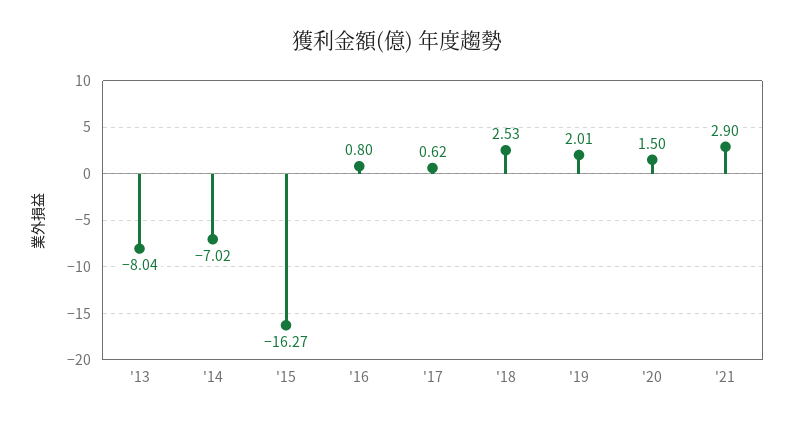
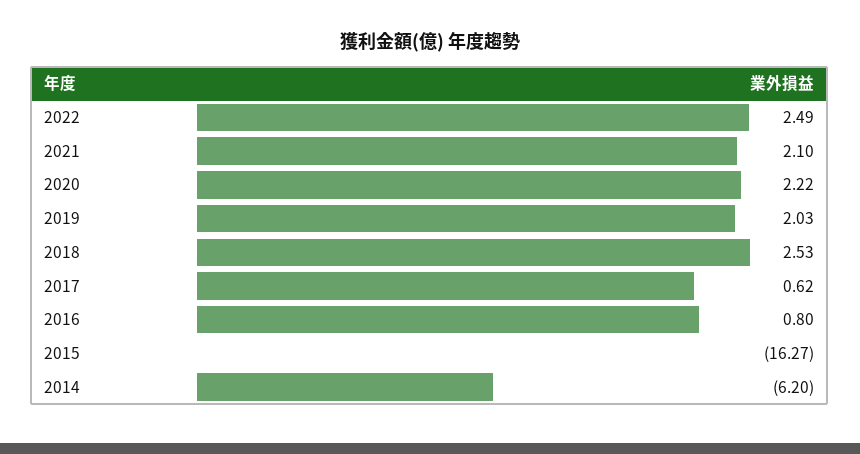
'13: -8.04 -> none
'14: -7.02 -> -6.2
'19: 2.01 -> 2.03
'20: 1.5 -> 2.22
'21: 2.9 -> 2.1
2022: none -> 2.49

